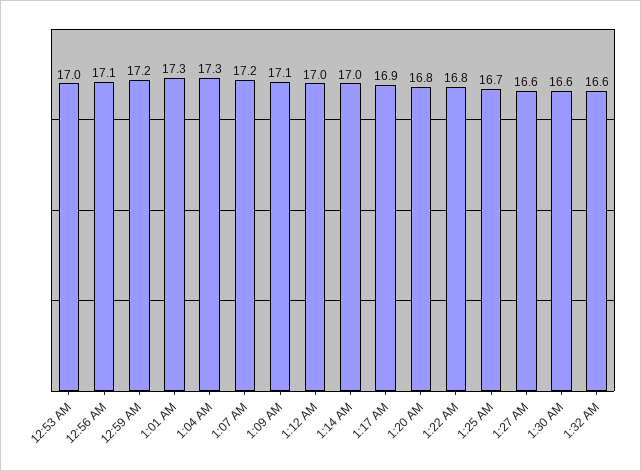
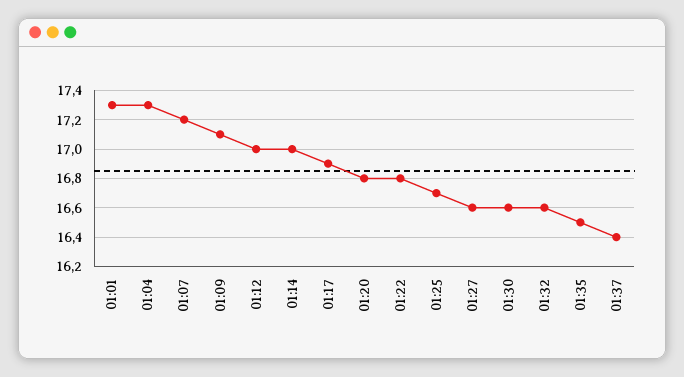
12:53 AM: 17 -> none
12:56 AM: 17.1 -> none
12:59 AM: 17.2 -> none
01:35: none -> 16.5
01:37: none -> 16.4

